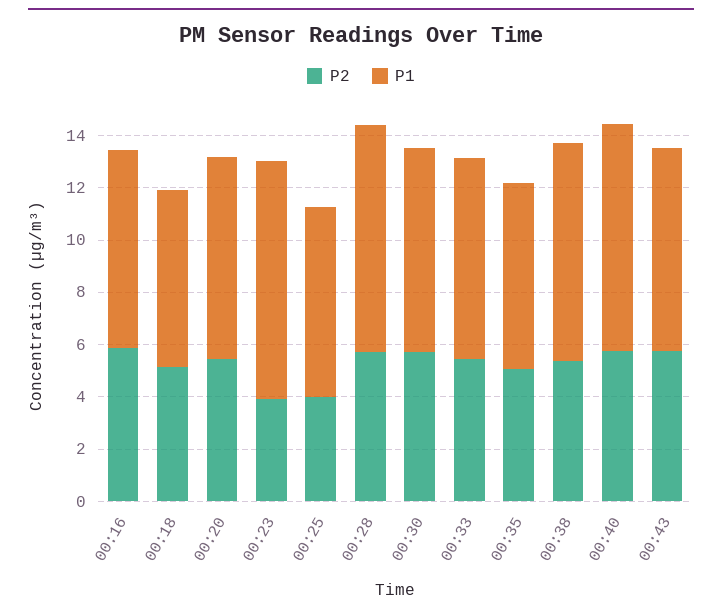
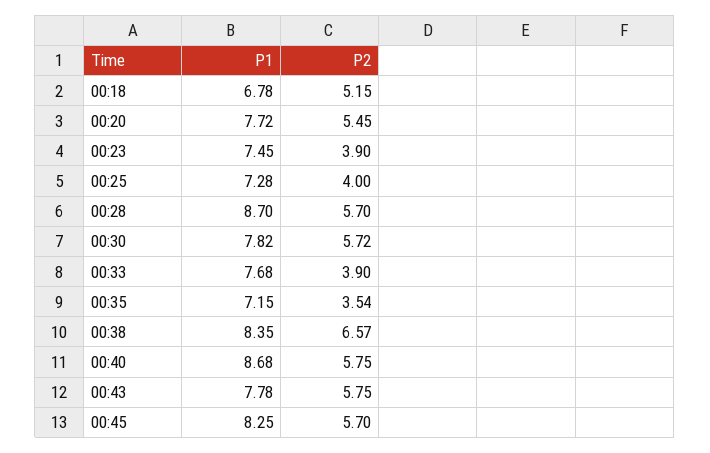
P2, 00:16: 6 -> none
P1, 00:16: 7.5 -> none
P1, 00:23: 9 -> 7.45
P2, 00:33: 5.5 -> 3.9
P2, 00:35: 5 -> 3.54
P2, 00:38: 5.5 -> 6.57
P1, 00:45: none -> 8.25
P2, 00:45: none -> 5.7

